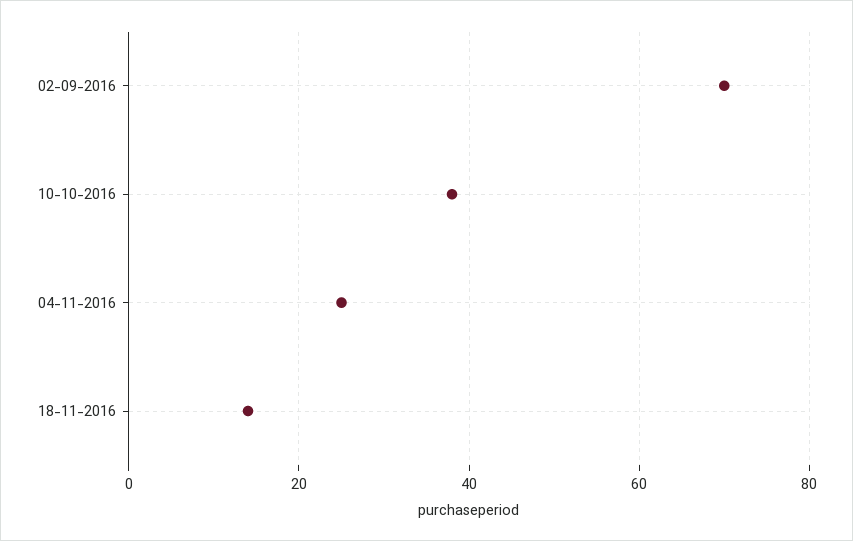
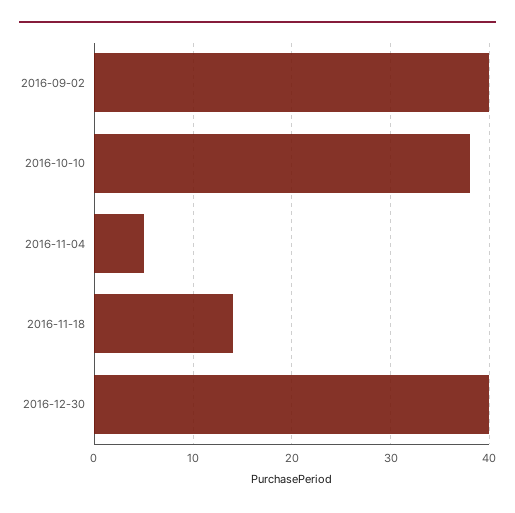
02-09-2016: 70 -> 40
04-11-2016: 25 -> 5
2016-12-30: none -> 40

